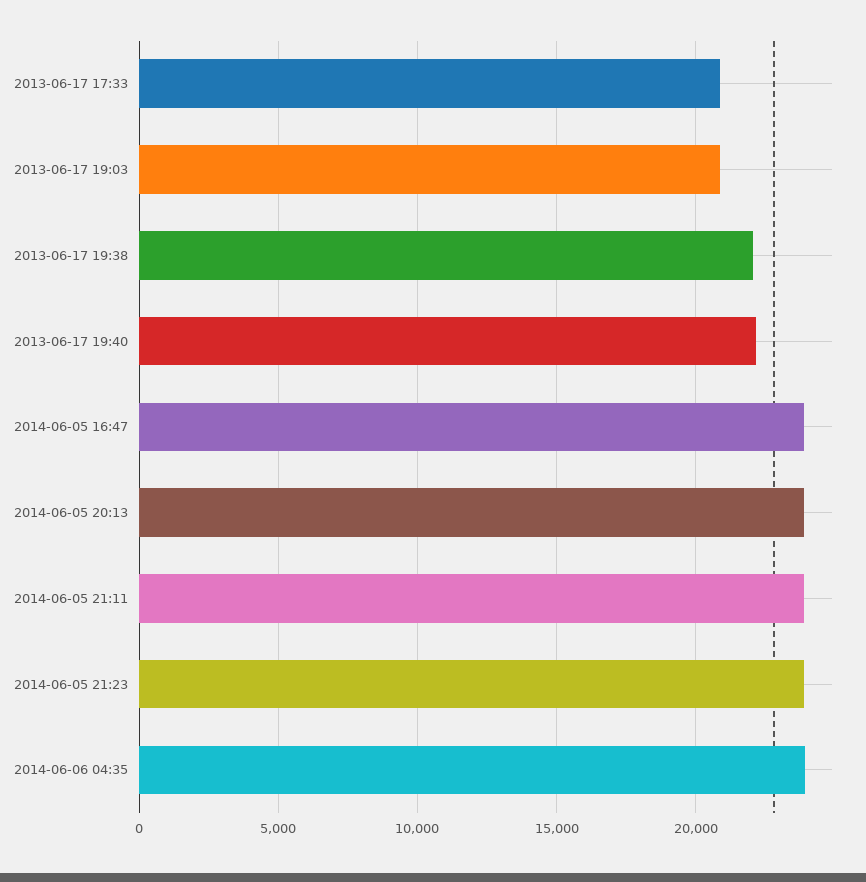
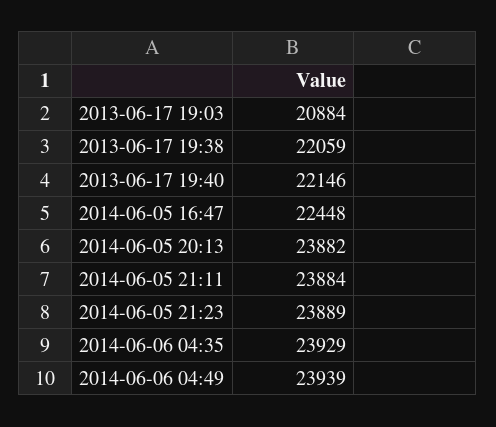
2013-06-17 17:33: 21000 -> none
2014-06-05 16:47: 24000 -> 22448
2014-06-06 04:49: none -> 23939

